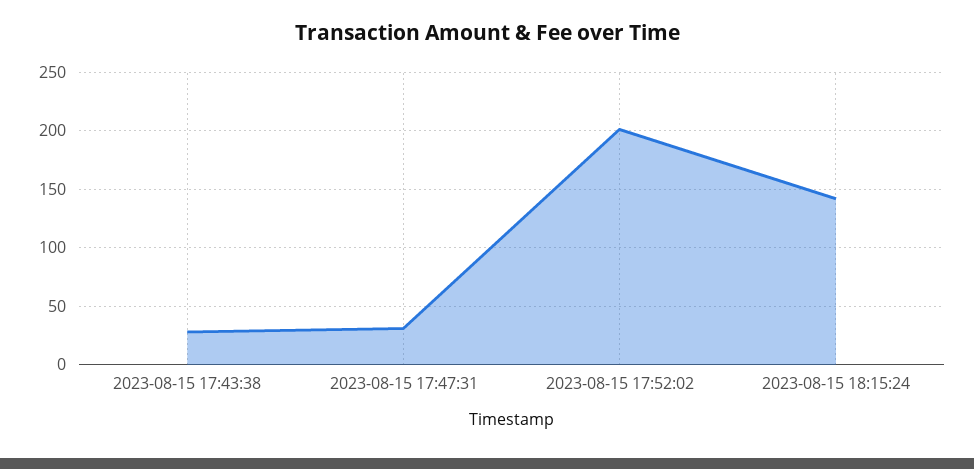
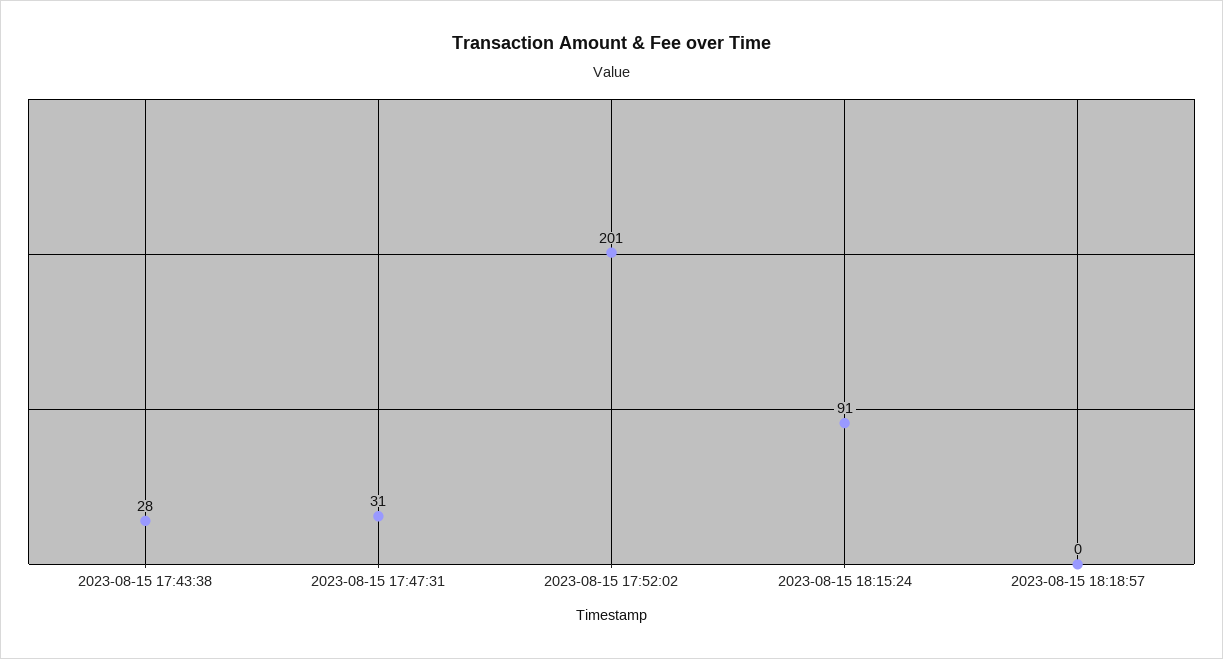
2023-08-15 18:15:24: 140 -> 91
2023-08-15 18:18:57: none -> 0

